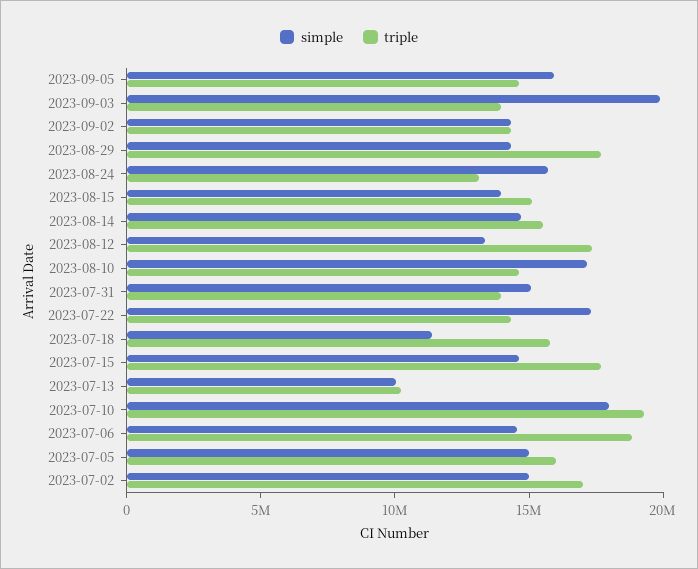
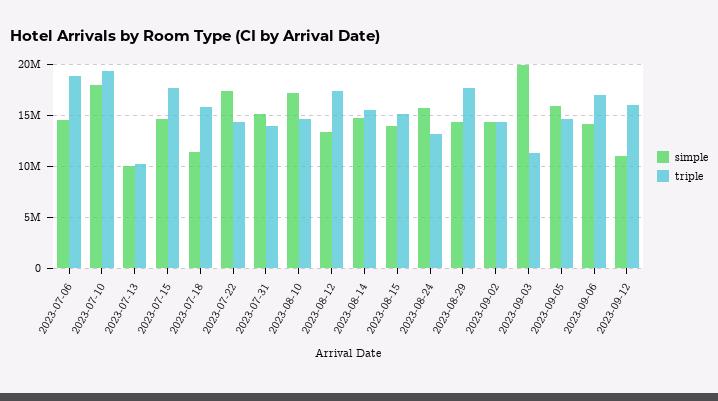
triple, 2023-09-03: 14000000 -> 11000000
simple, 2023-07-05: 15000000 -> none
triple, 2023-07-05: 16000000 -> none
simple, 2023-07-02: 15000000 -> none
triple, 2023-07-02: 17000000 -> none
simple, 2023-09-06: none -> 14000000
triple, 2023-09-06: none -> 17000000
simple, 2023-09-12: none -> 11000000
triple, 2023-09-12: none -> 16000000

